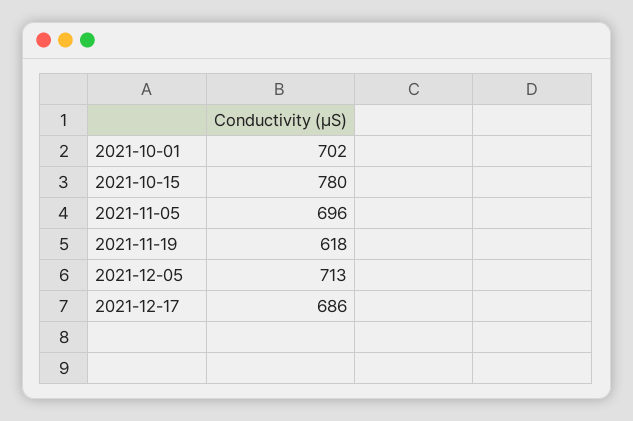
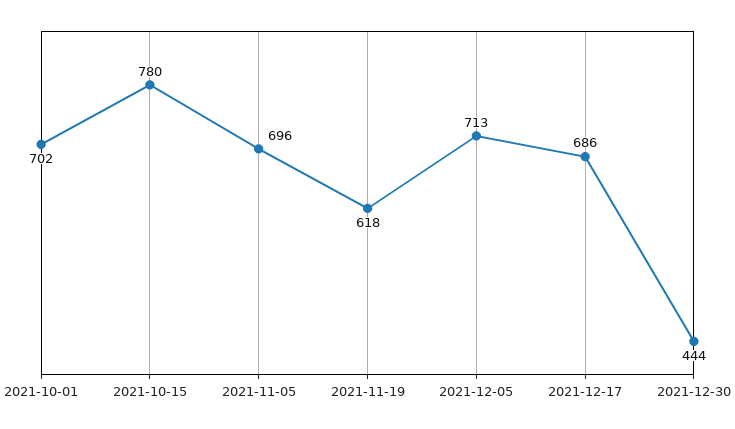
2021-12-30: none -> 444

